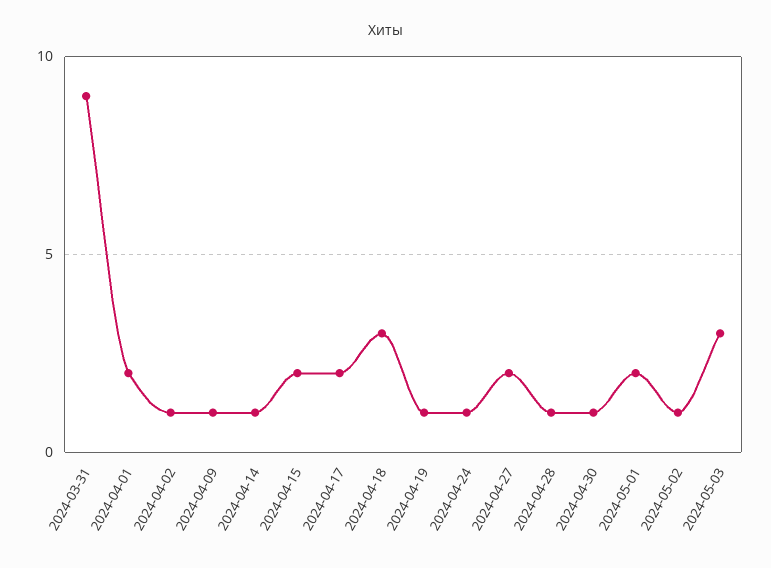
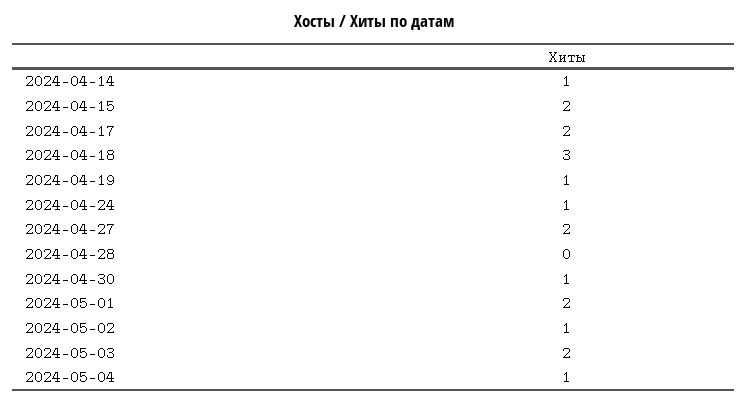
2024-03-31: 9 -> none
2024-04-01: 2 -> none
2024-04-02: 1 -> none
2024-04-09: 1 -> none
2024-04-28: 1 -> 0
2024-05-03: 3 -> 2
2024-05-04: none -> 1

